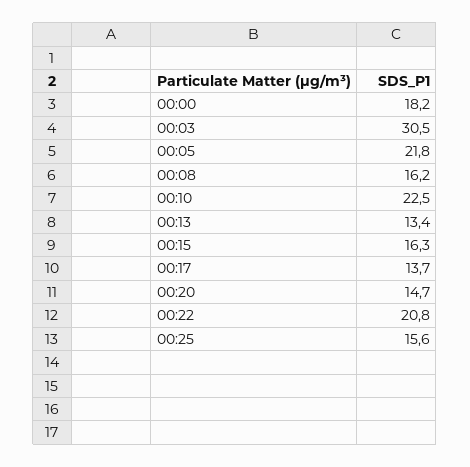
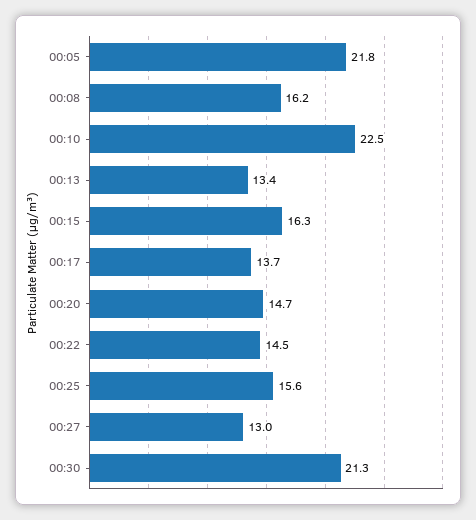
00:00: 18.2 -> none
00:03: 30.5 -> none
00:22: 20.8 -> 14.5
00:27: none -> 13
00:30: none -> 21.3

